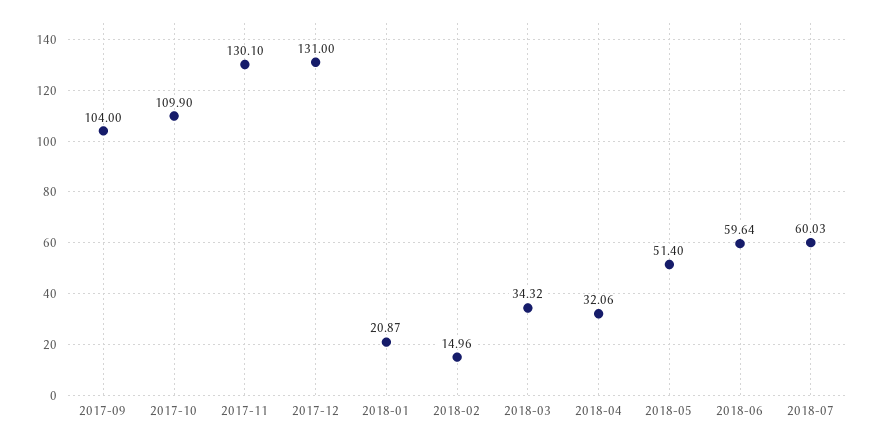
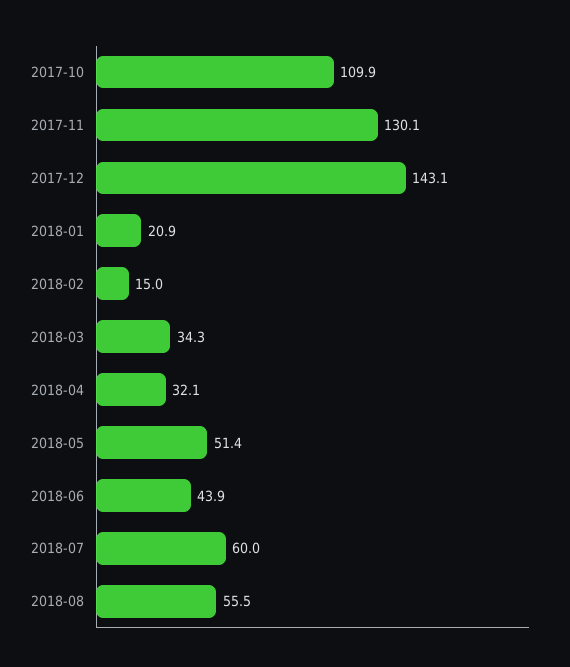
2017-09: 104 -> none
2017-12: 131 -> 143.1
2018-06: 59.64 -> 43.9
2018-08: none -> 55.5

